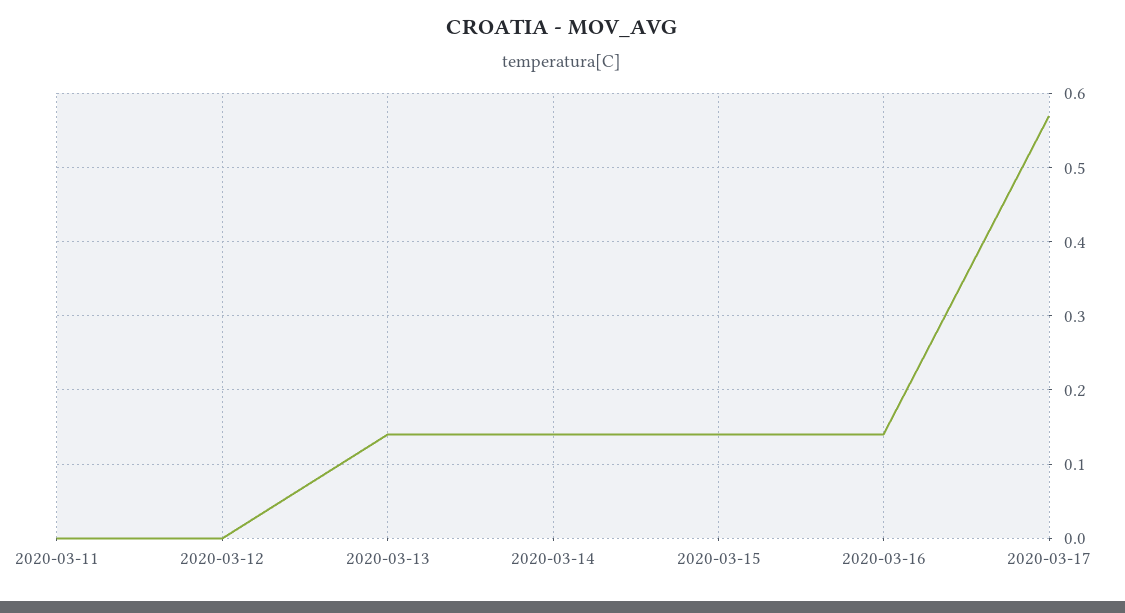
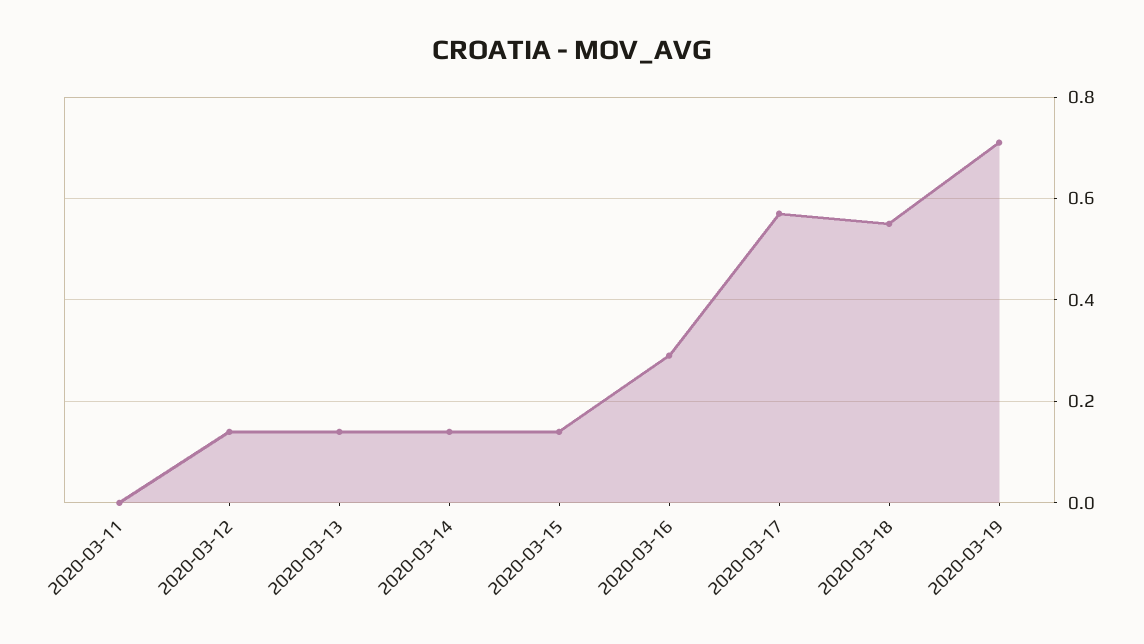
2020-03-12: 0 -> 0.15
2020-03-16: 0.14 -> 0.3
2020-03-18: none -> 0.55
2020-03-19: none -> 0.7

